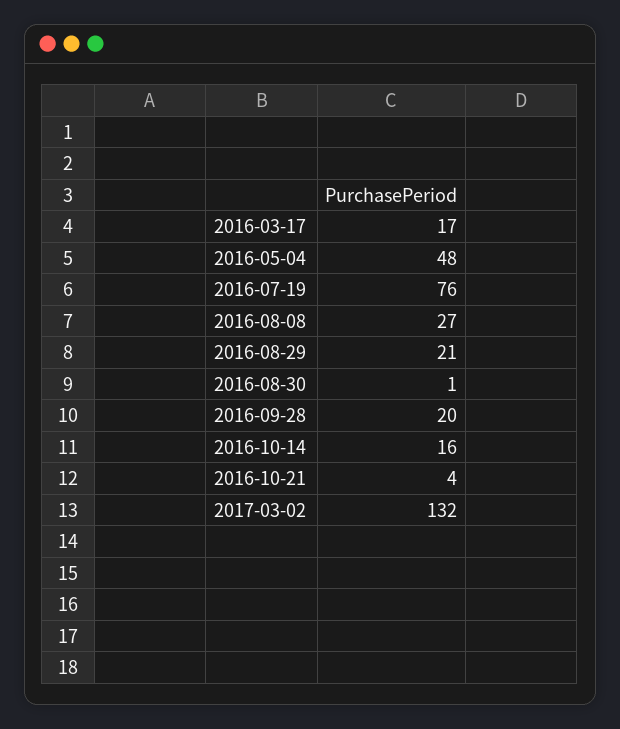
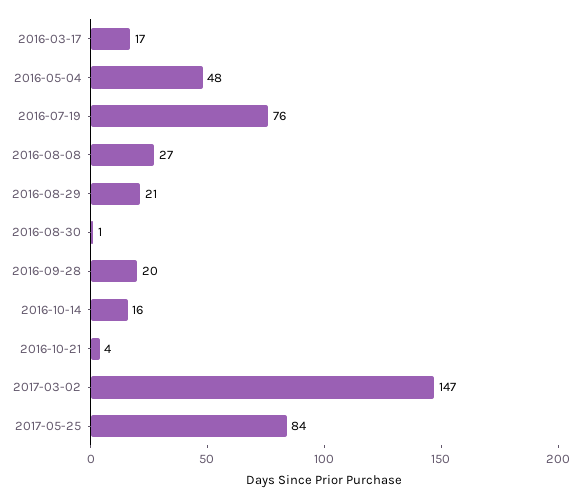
2017-03-02: 132 -> 147
2017-05-25: none -> 84

